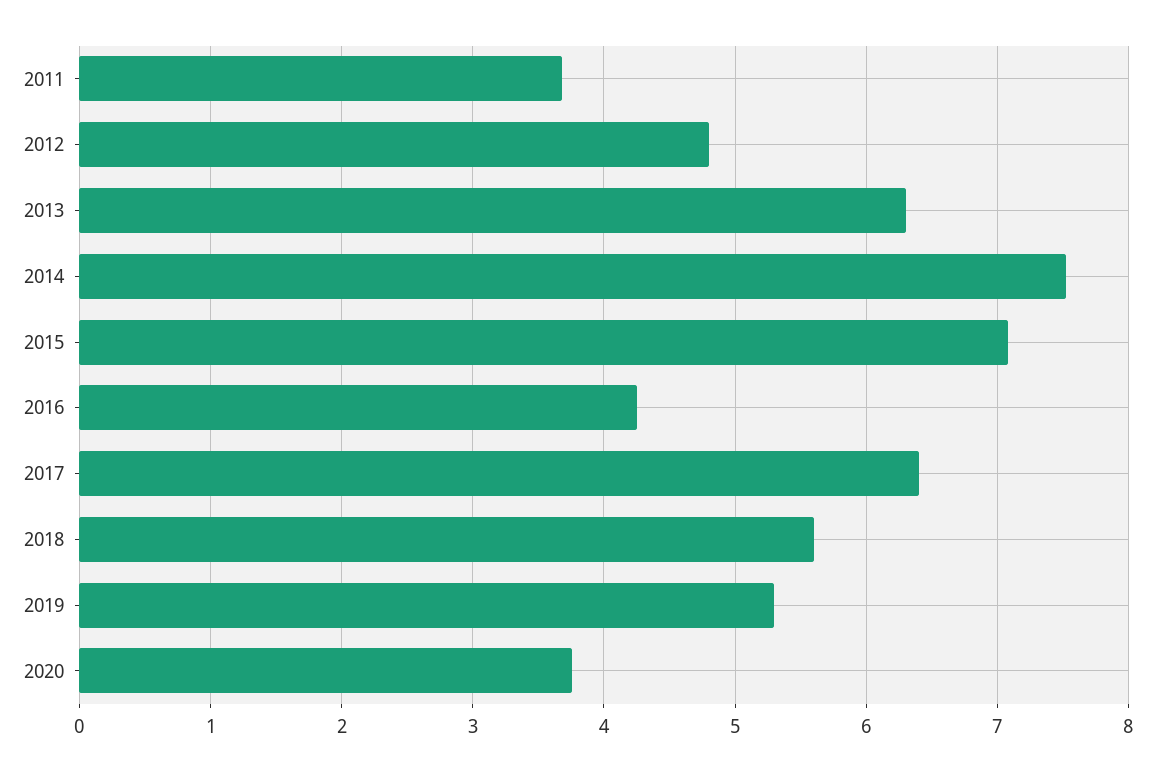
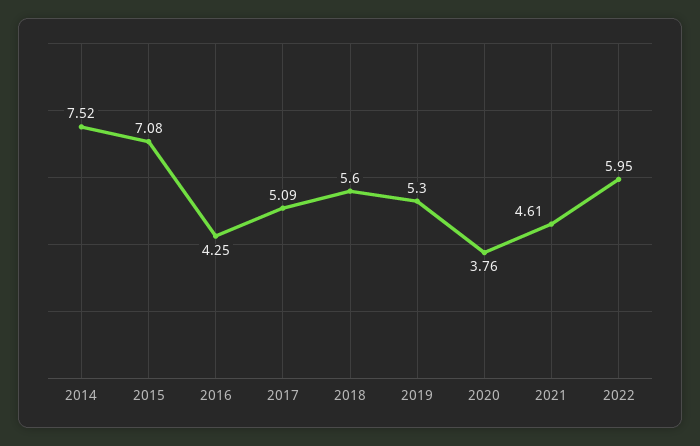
2011: 3.7 -> none
2012: 4.8 -> none
2013: 6.3 -> none
2017: 6.4 -> 5.09
2021: none -> 4.61
2022: none -> 5.95

